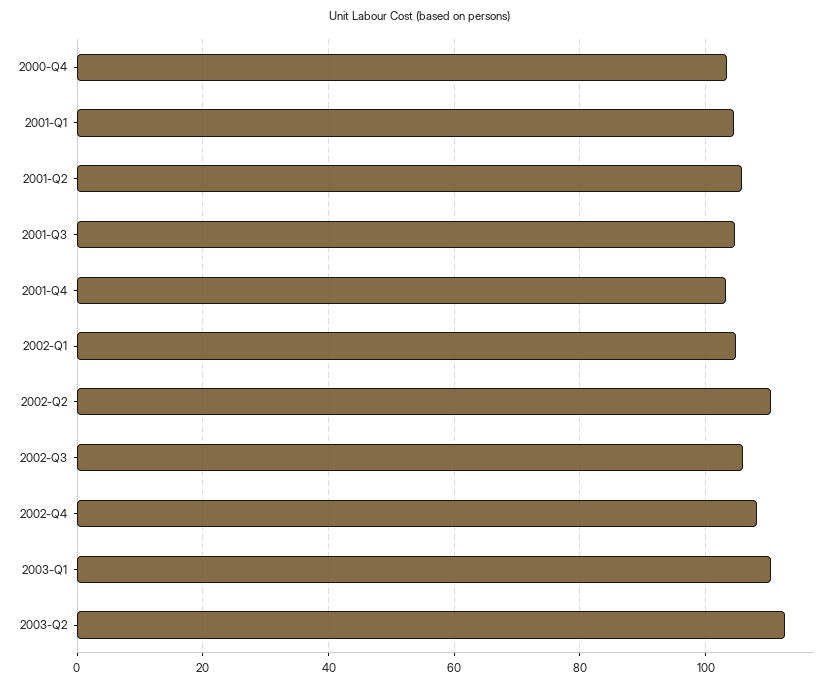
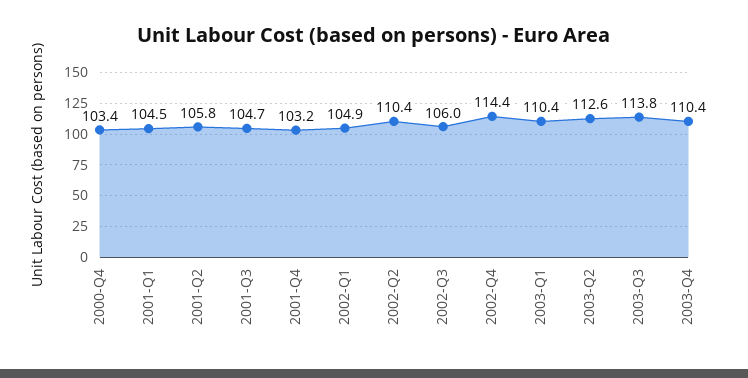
2002-Q4: 108 -> 114.4
2003-Q3: none -> 113.8
2003-Q4: none -> 110.4

